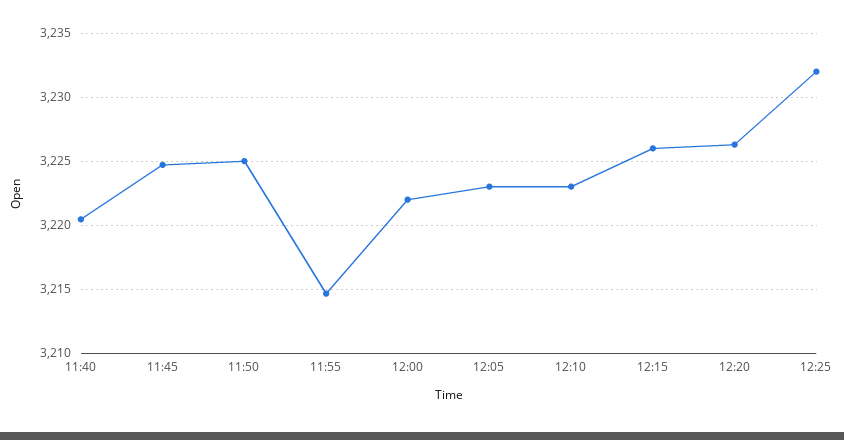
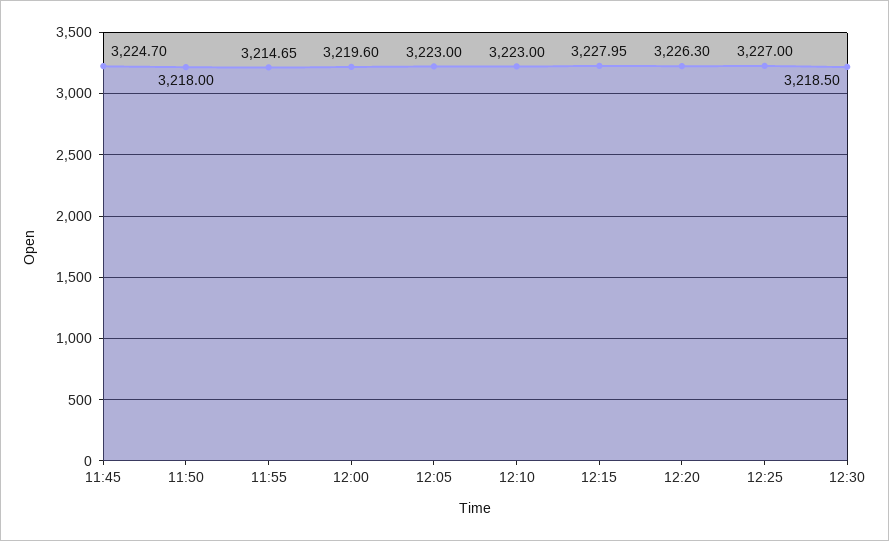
11:40: 3220.5 -> none
11:50: 3225 -> 3218
12:00: 3222 -> 3219.6
12:15: 3226 -> 3227.95
12:25: 3232 -> 3227
12:30: none -> 3218.5

